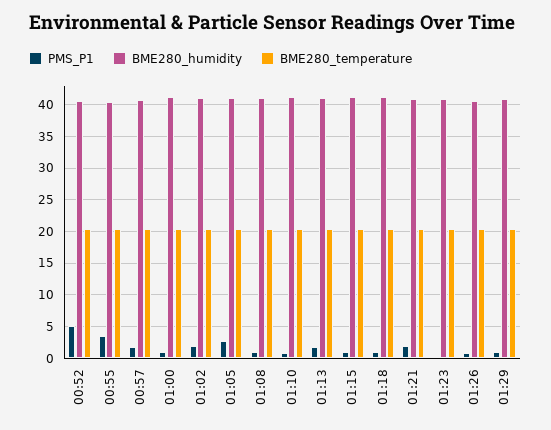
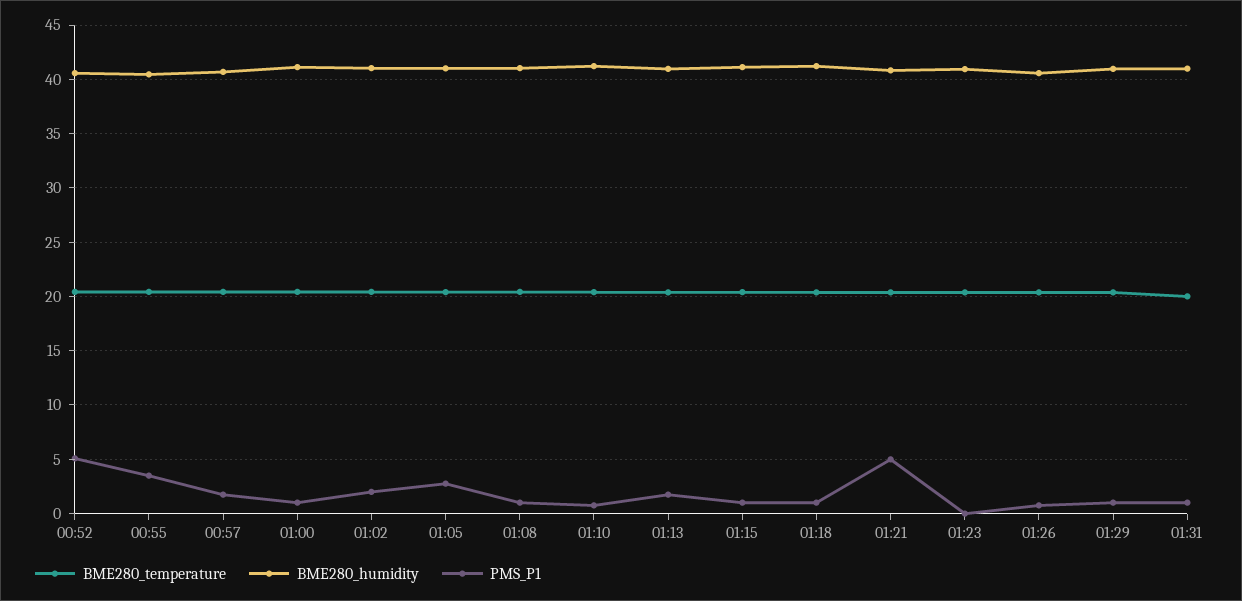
PMS_P1, 01:21: 2 -> 5
BME280_temperature, 01:31: none -> 20
BME280_humidity, 01:31: none -> 41
PMS_P1, 01:31: none -> 1

